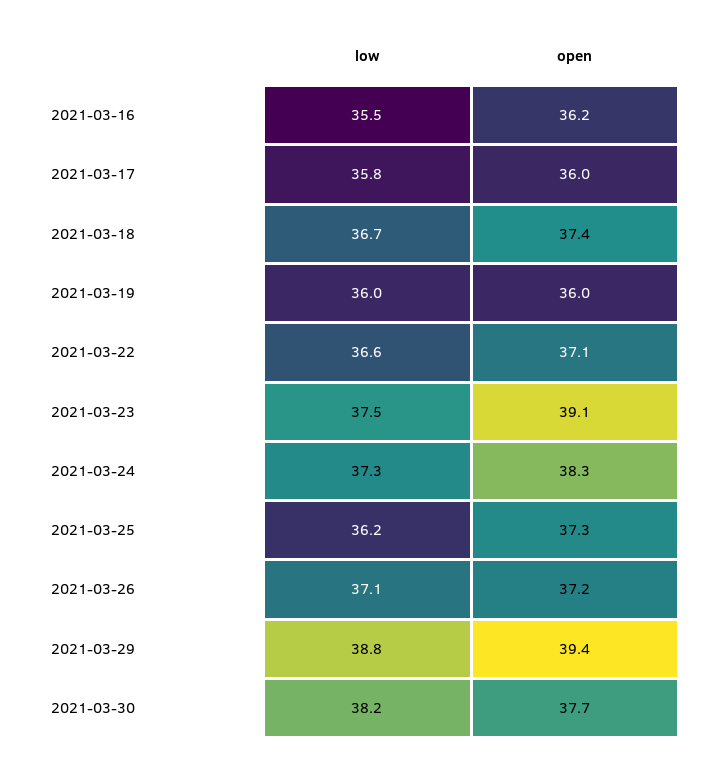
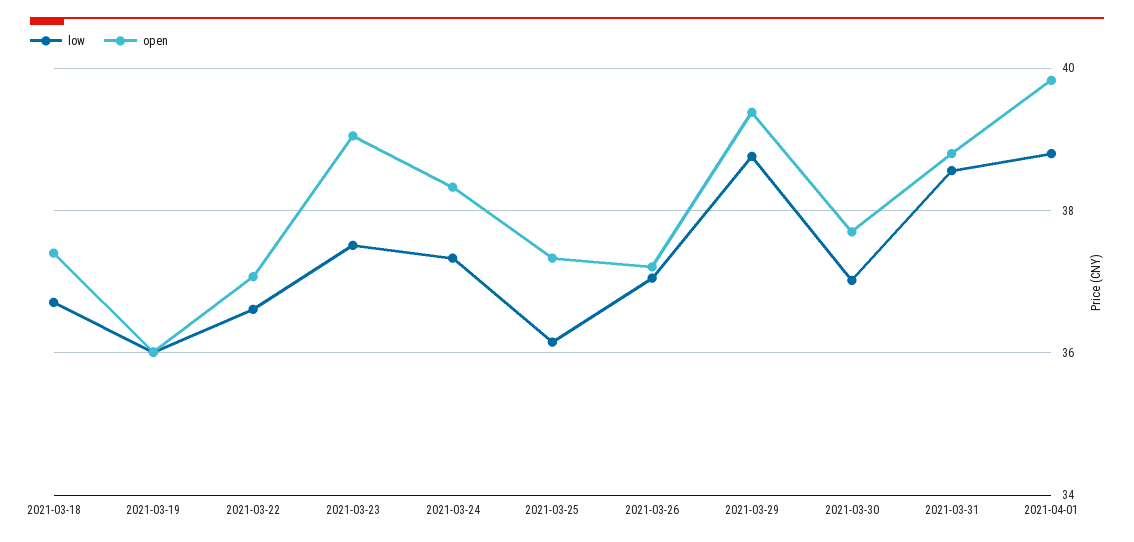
low, 2021-03-16: 35.5 -> none
open, 2021-03-16: 36.2 -> none
low, 2021-03-17: 35.8 -> none
open, 2021-03-17: 36 -> none
low, 2021-03-30: 38.2 -> 37
low, 2021-03-31: none -> 38.6
open, 2021-03-31: none -> 38.8
low, 2021-04-01: none -> 38.8
open, 2021-04-01: none -> 39.8

